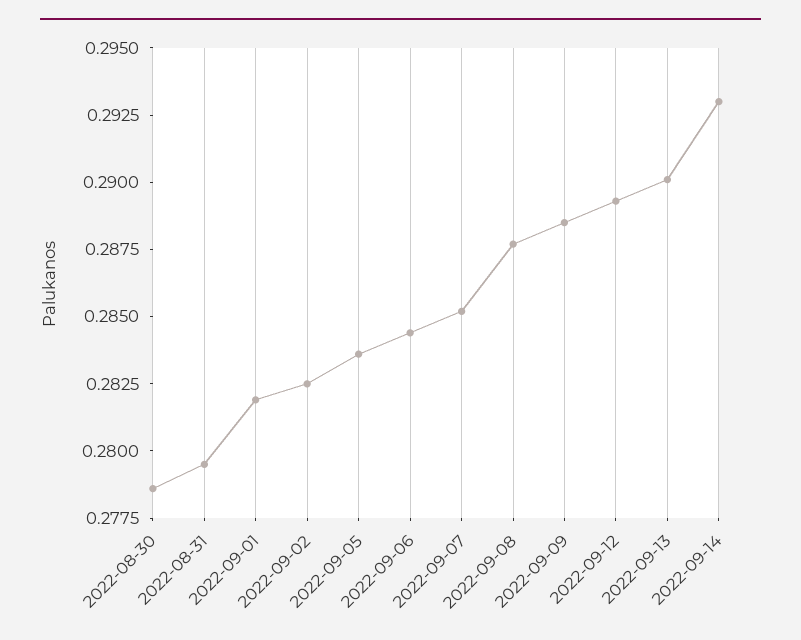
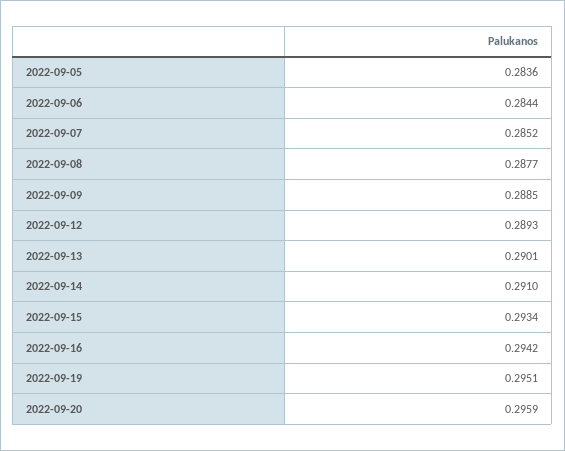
2022-08-30: 0.2785 -> none
2022-08-31: 0.2795 -> none
2022-09-01: 0.282 -> none
2022-09-02: 0.2825 -> none
2022-09-14: 0.293 -> 0.291
2022-09-15: none -> 0.2934
2022-09-16: none -> 0.2942
2022-09-19: none -> 0.2951
2022-09-20: none -> 0.2959

